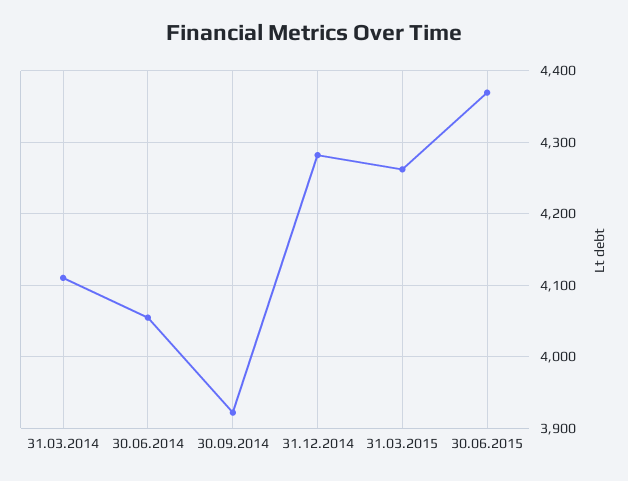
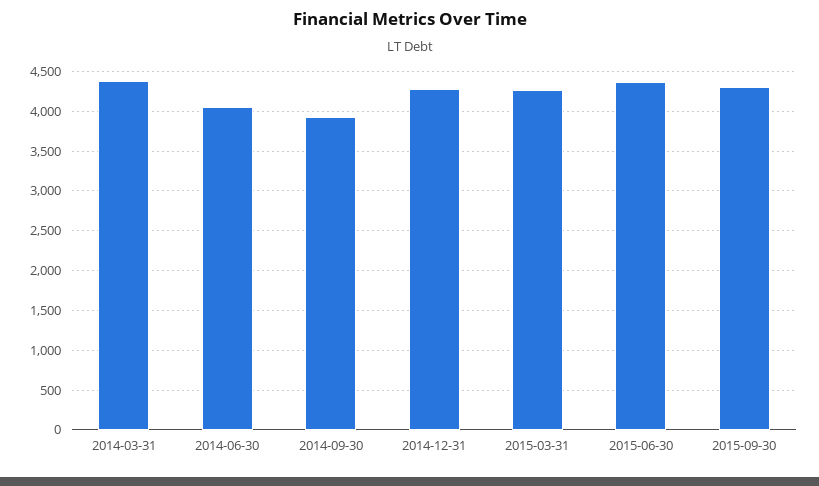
31.03.2014: 4110 -> 4400
2015-09-30: none -> 4300

